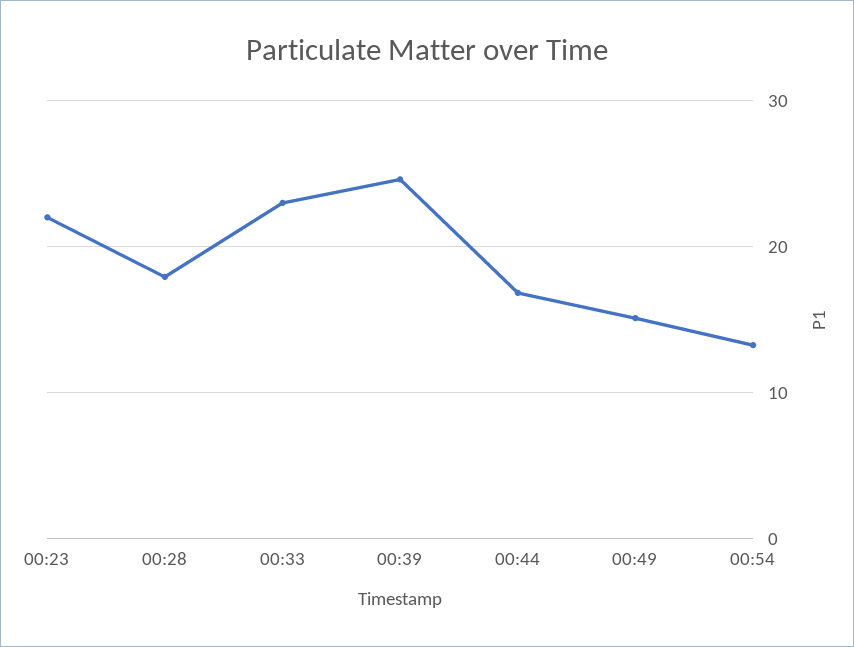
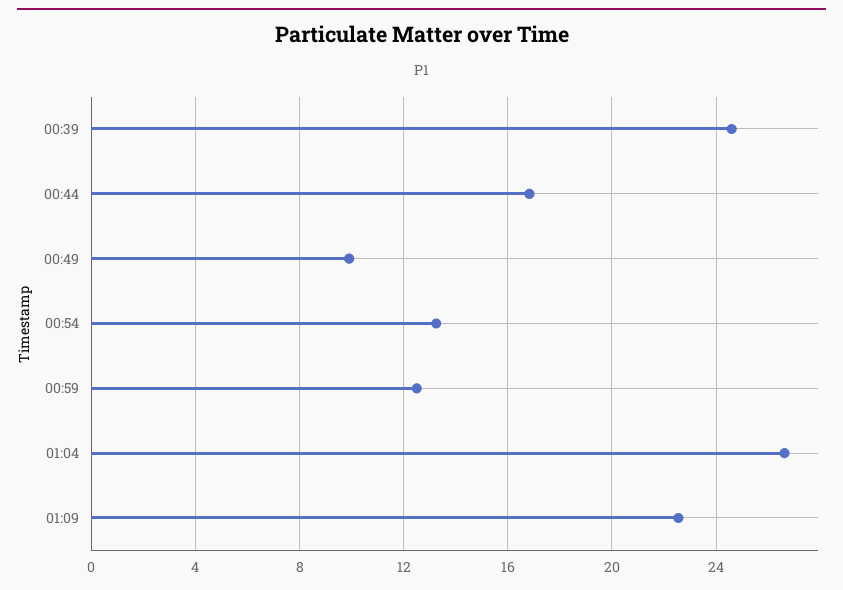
00:23: 22 -> none
00:28: 18 -> none
00:33: 23 -> none
00:49: 15 -> 10
00:59: none -> 12.5
01:04: none -> 26.5
01:09: none -> 22.5

